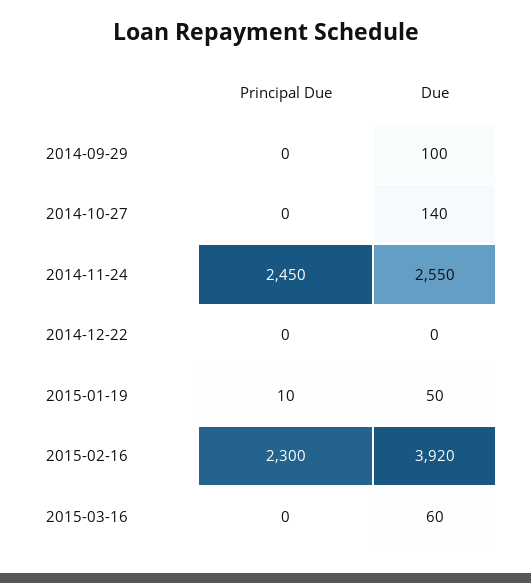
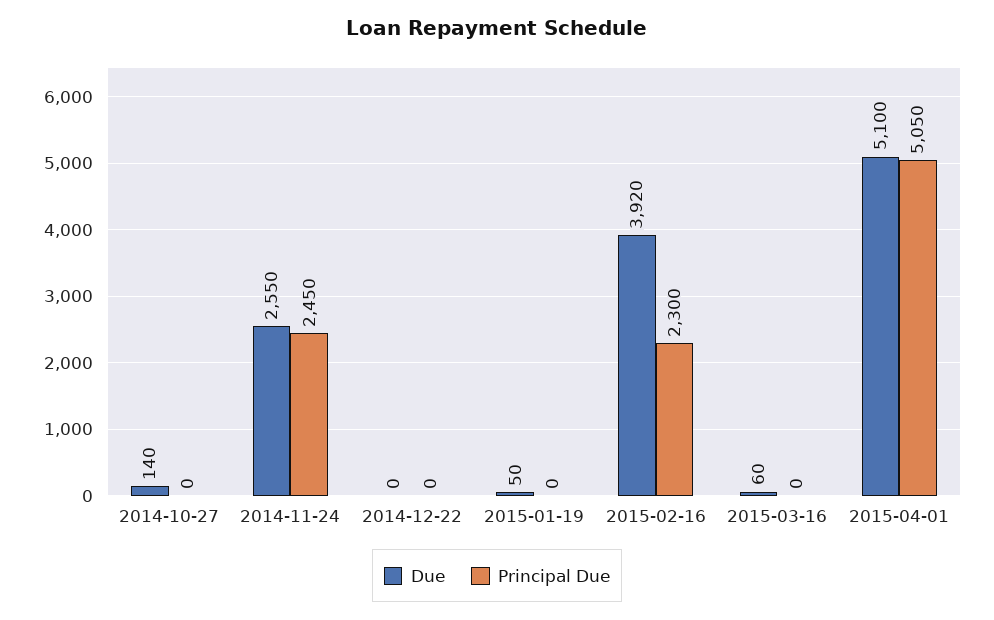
Principal Due, 2014-09-29: 0 -> none
Due, 2014-09-29: 100 -> none
Principal Due, 2015-01-19: 10 -> 0
Due, 2015-04-01: none -> 5100
Principal Due, 2015-04-01: none -> 5050

